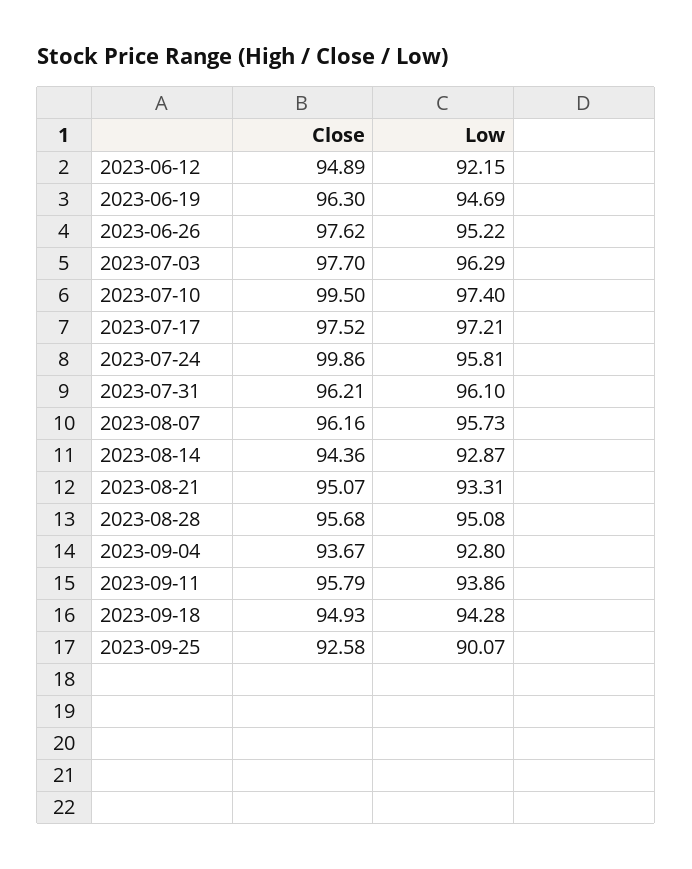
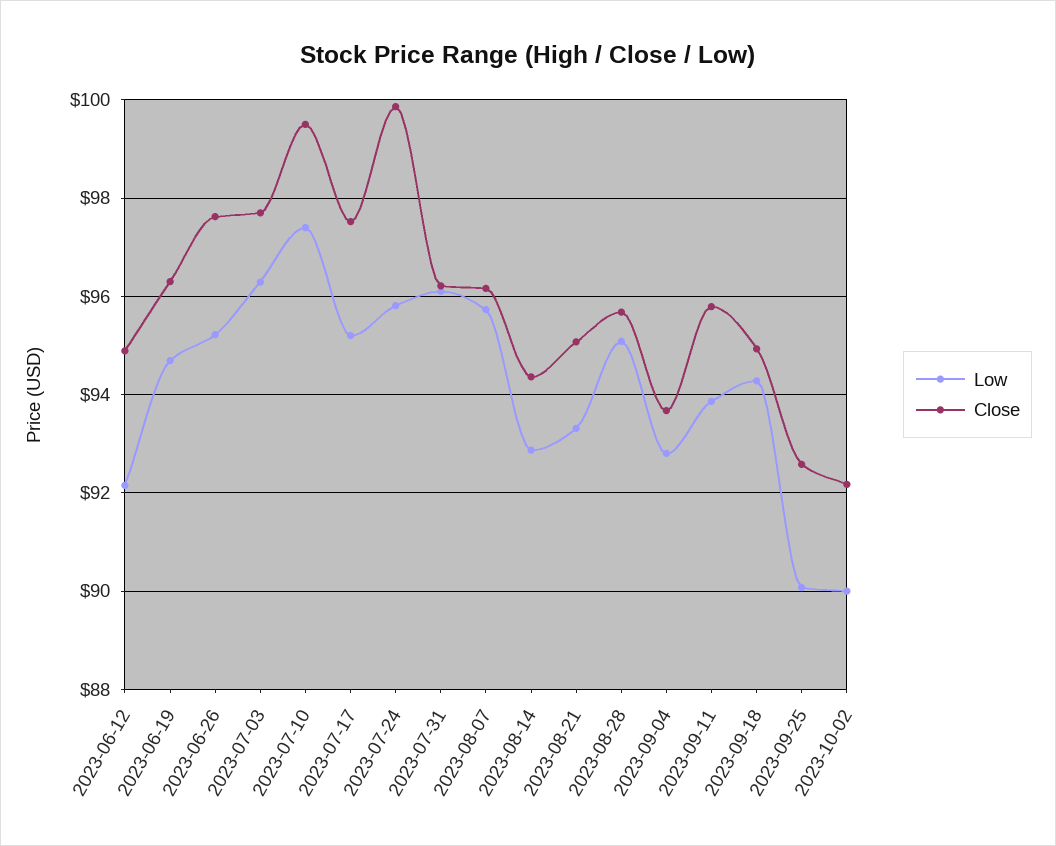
Low, 2023-07-17: 97.21 -> 95.2
Low, 2023-10-02: none -> 90
Close, 2023-10-02: none -> 92.2

